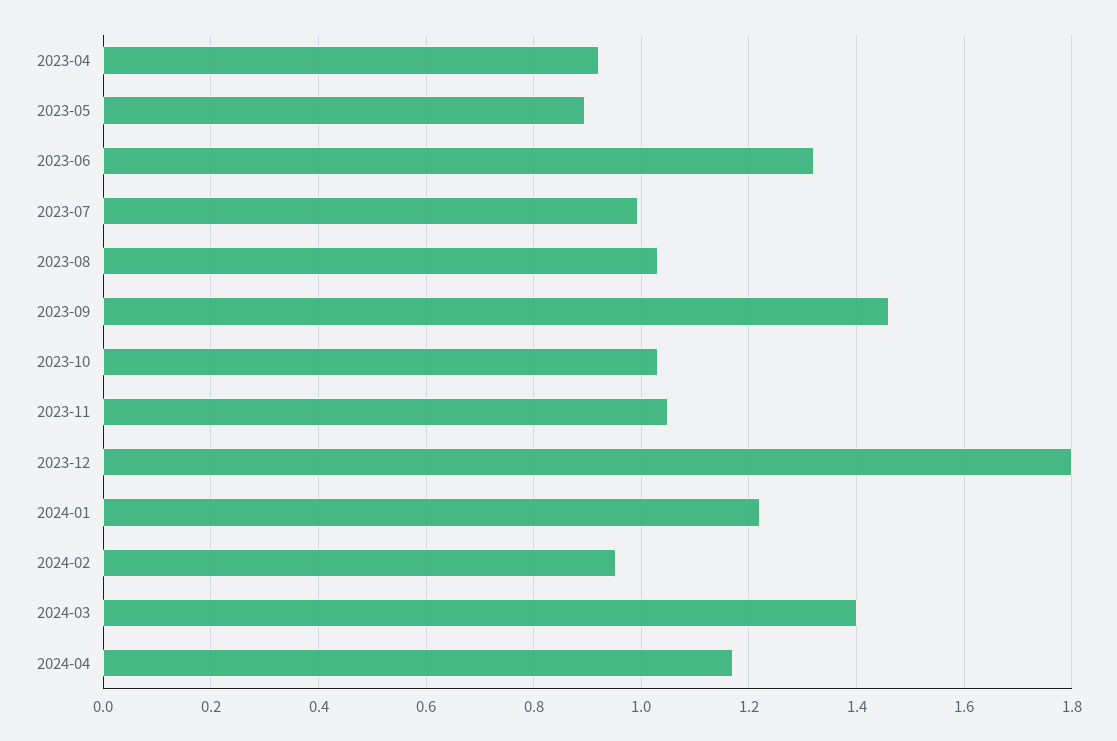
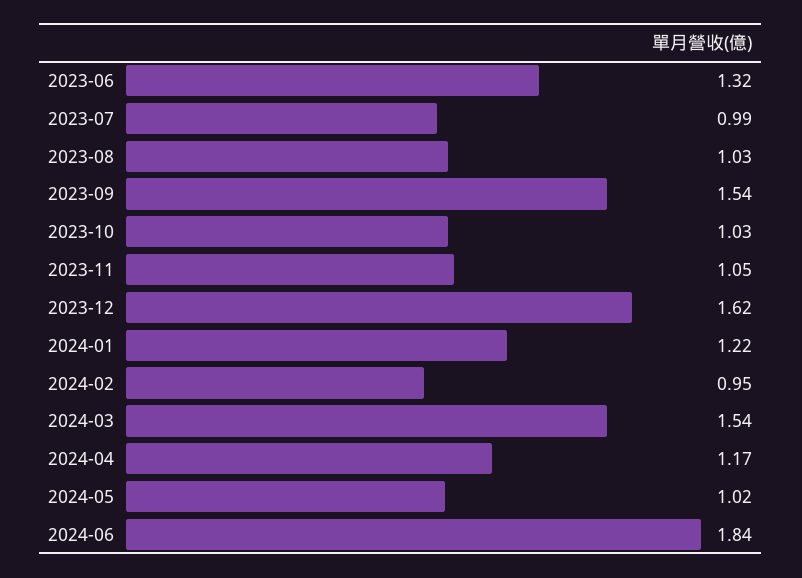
2023-04: 0.92 -> none
2023-05: 0.9 -> none
2023-09: 1.46 -> 1.54
2023-12: 1.8 -> 1.62
2024-03: 1.4 -> 1.54
2024-05: none -> 1.02
2024-06: none -> 1.84

